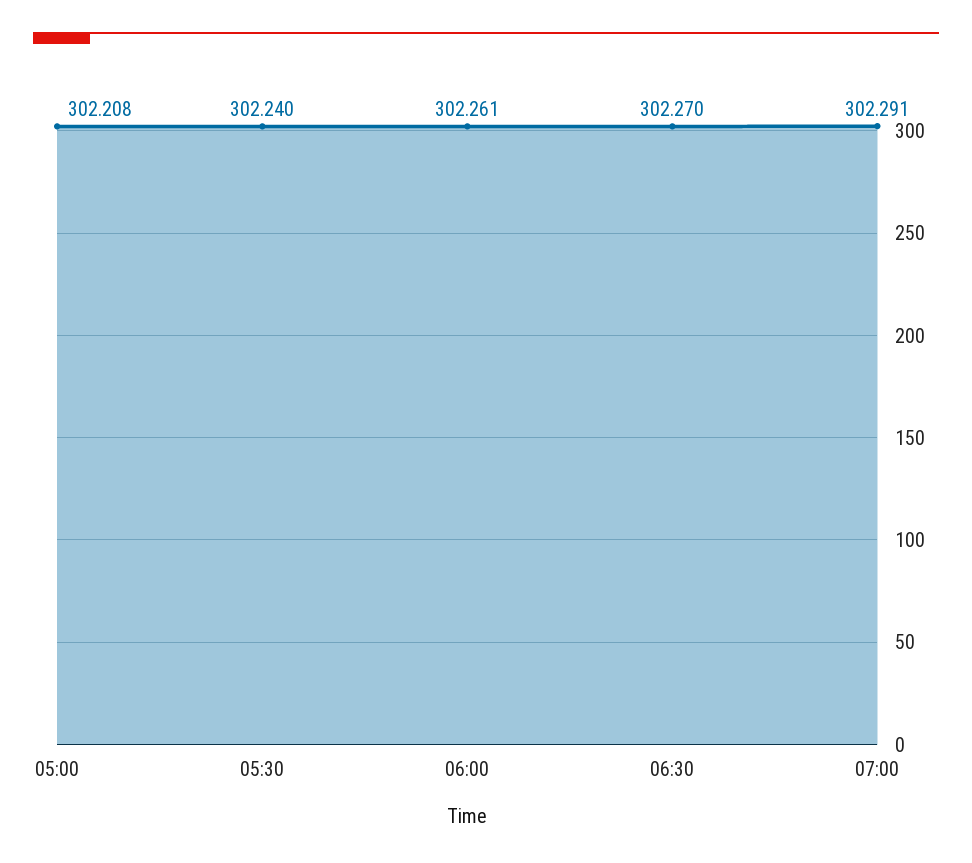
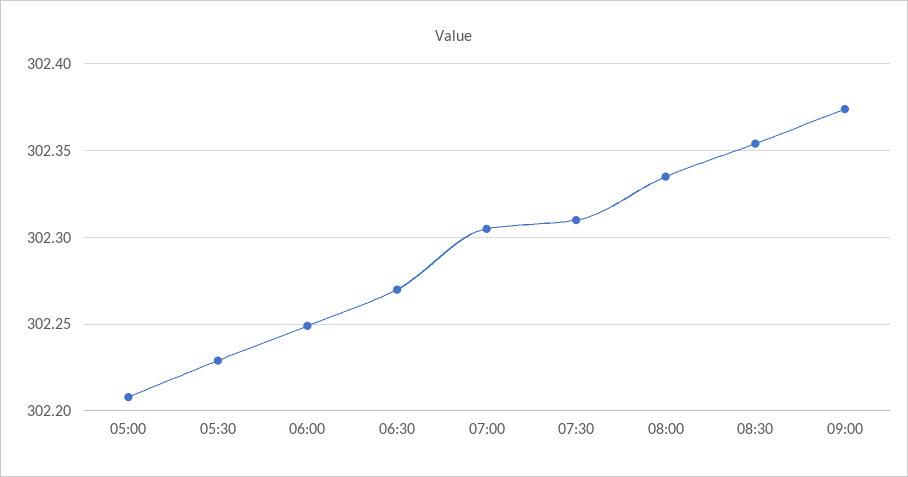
05:30: 302.24 -> 302.23
06:00: 302.261 -> 302.25
07:00: 302.291 -> 302.305
07:30: none -> 302.31
08:00: none -> 302.335
08:30: none -> 302.355
09:00: none -> 302.375

